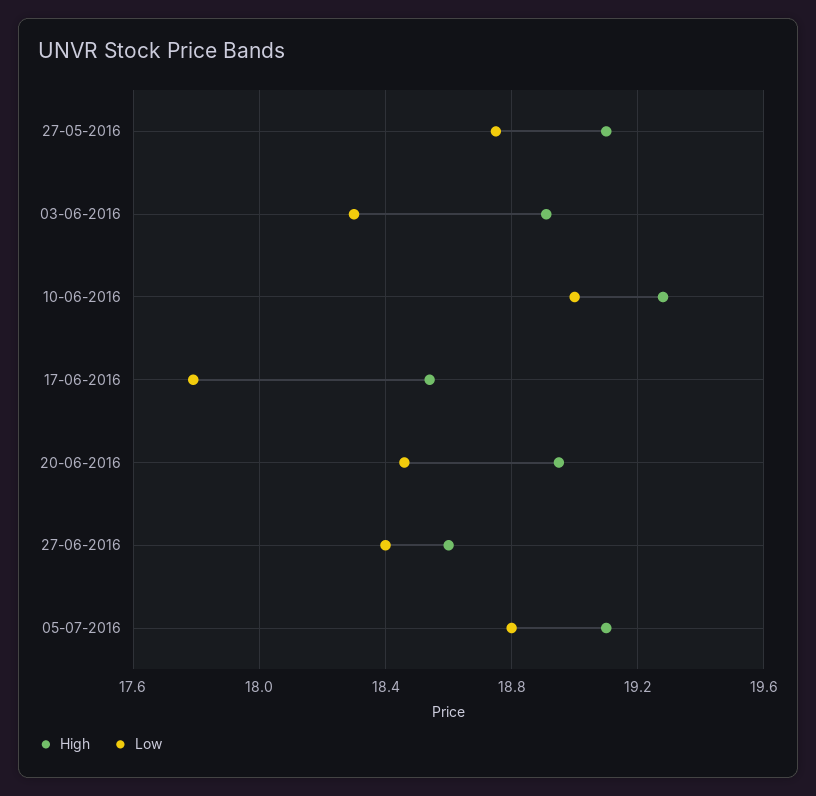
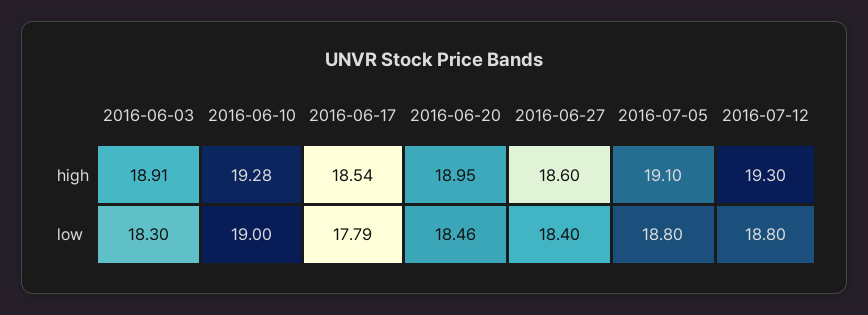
High, 27-05-2016: 19.1 -> none
Low, 27-05-2016: 18.75 -> none
High, 2016-07-12: none -> 19.3
Low, 2016-07-12: none -> 18.8

